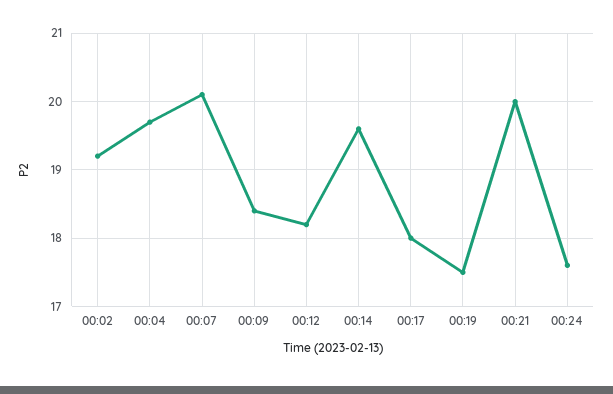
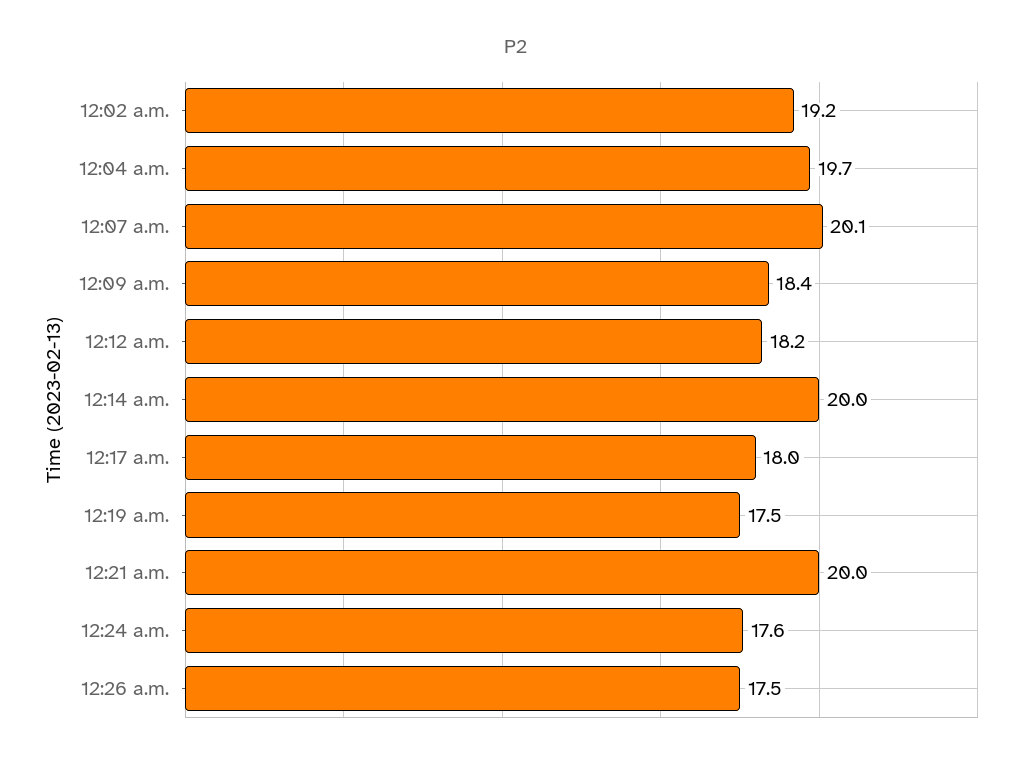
00:14: 19.6 -> 20
12:26 a.m.: none -> 17.5

